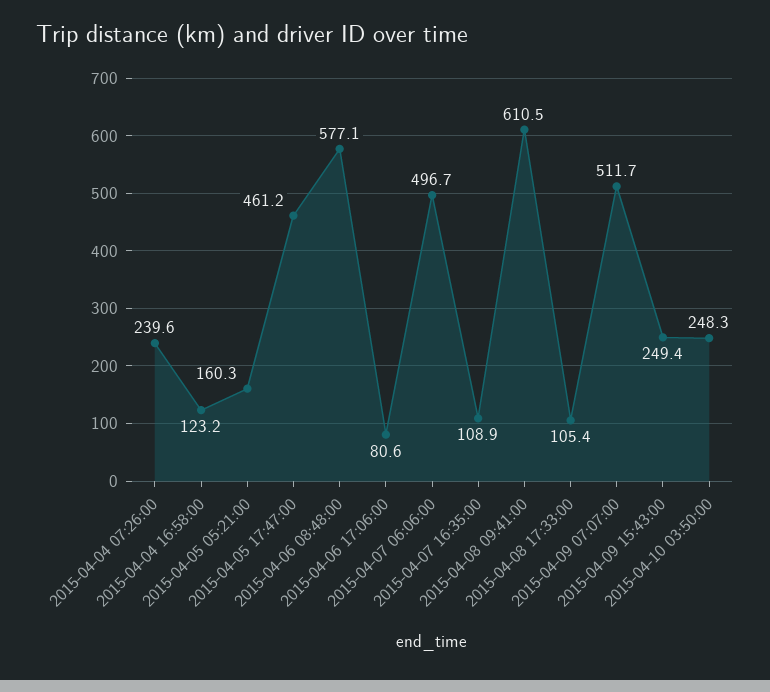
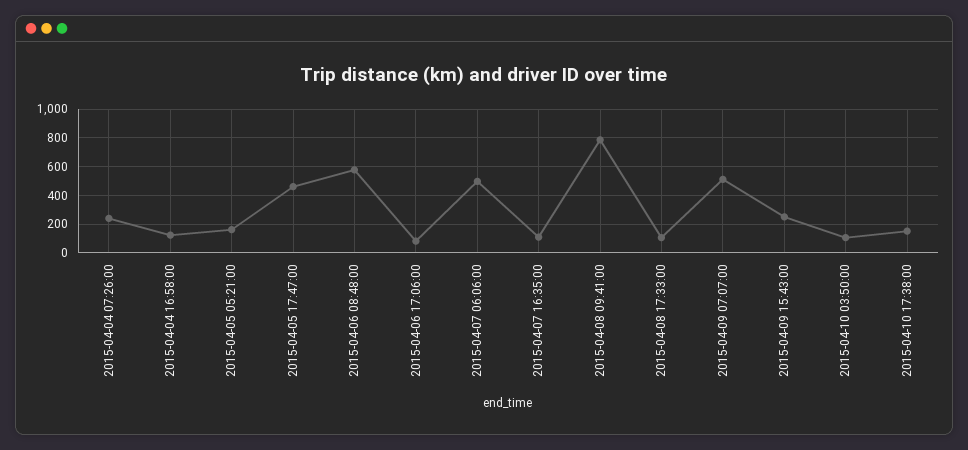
2015-04-08 09:41:00: 610.5 -> 800
2015-04-10 03:50:00: 248.3 -> 100
2015-04-10 17:38:00: none -> 150

